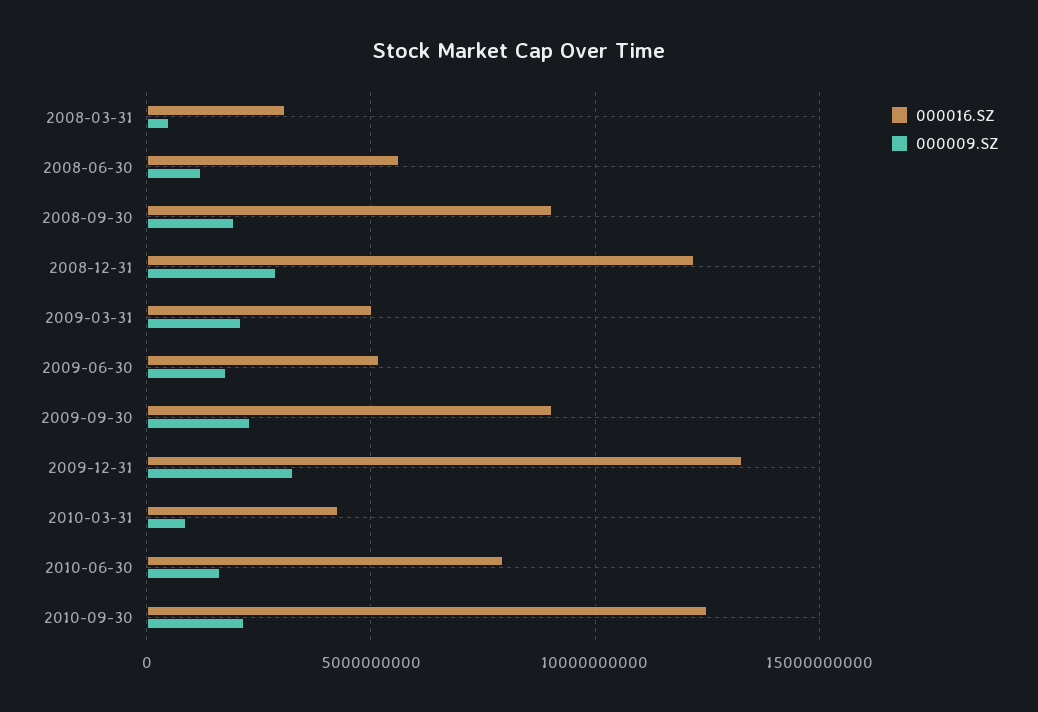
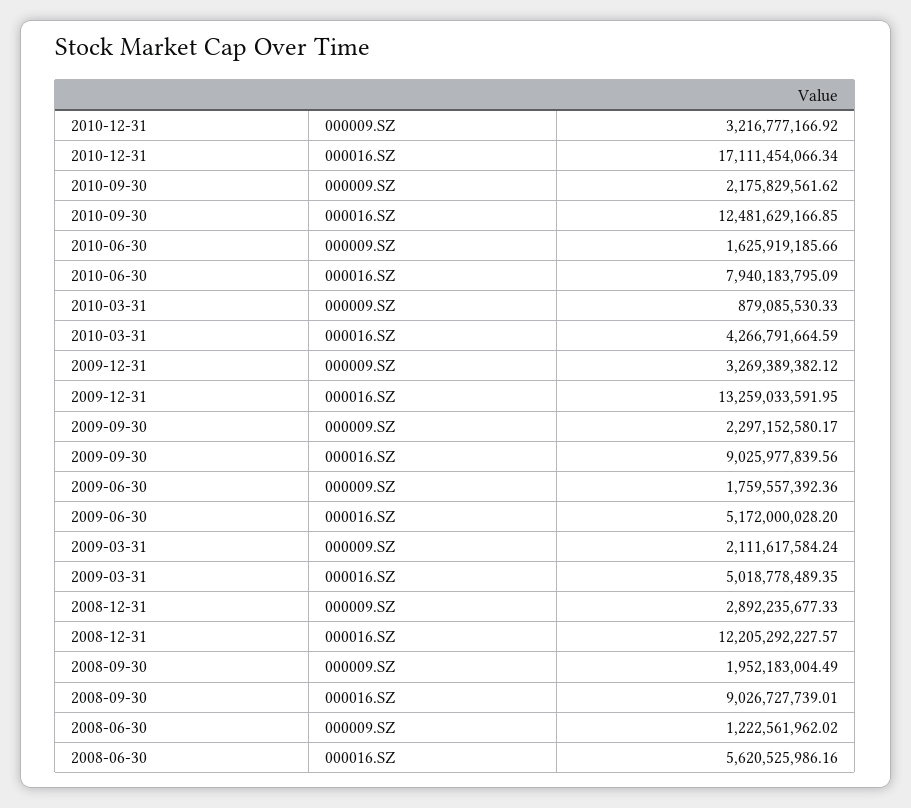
000016.SZ, 2008-03-31: 3000000000 -> none
000009.SZ, 2008-03-31: 500000000 -> none
000009.SZ, 2010-12-31: none -> 3216777166.92
000016.SZ, 2010-12-31: none -> 17111454066.34

